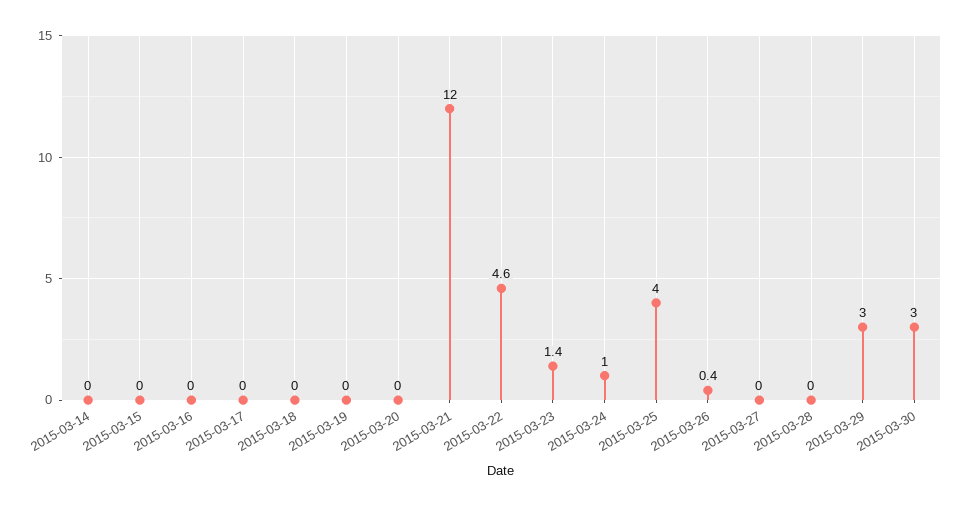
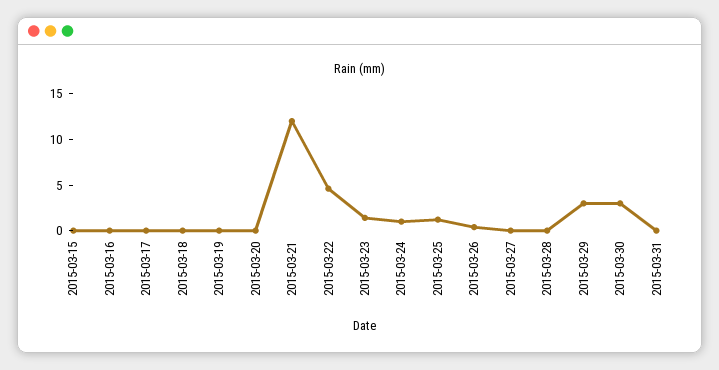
2015-03-14: 0 -> none
2015-03-25: 4 -> 1
2015-03-31: none -> 0

